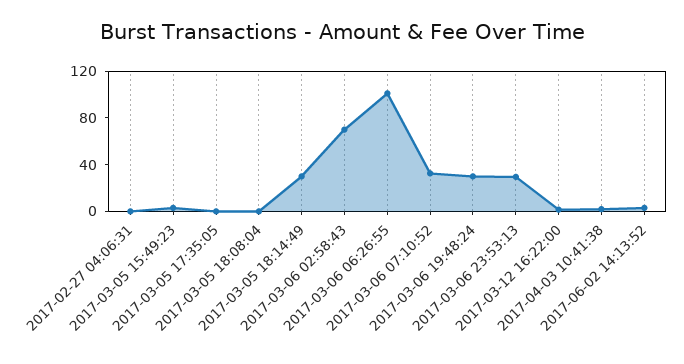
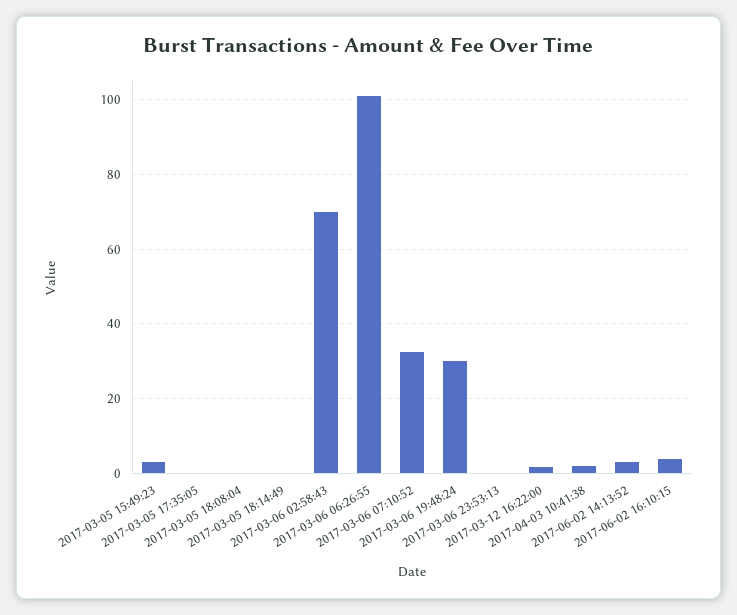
2017-02-27 04:06:31: 0 -> none
2017-03-05 18:14:49: 30 -> 0
2017-03-06 23:53:13: 30 -> 0
2017-06-02 16:10:15: none -> 4

